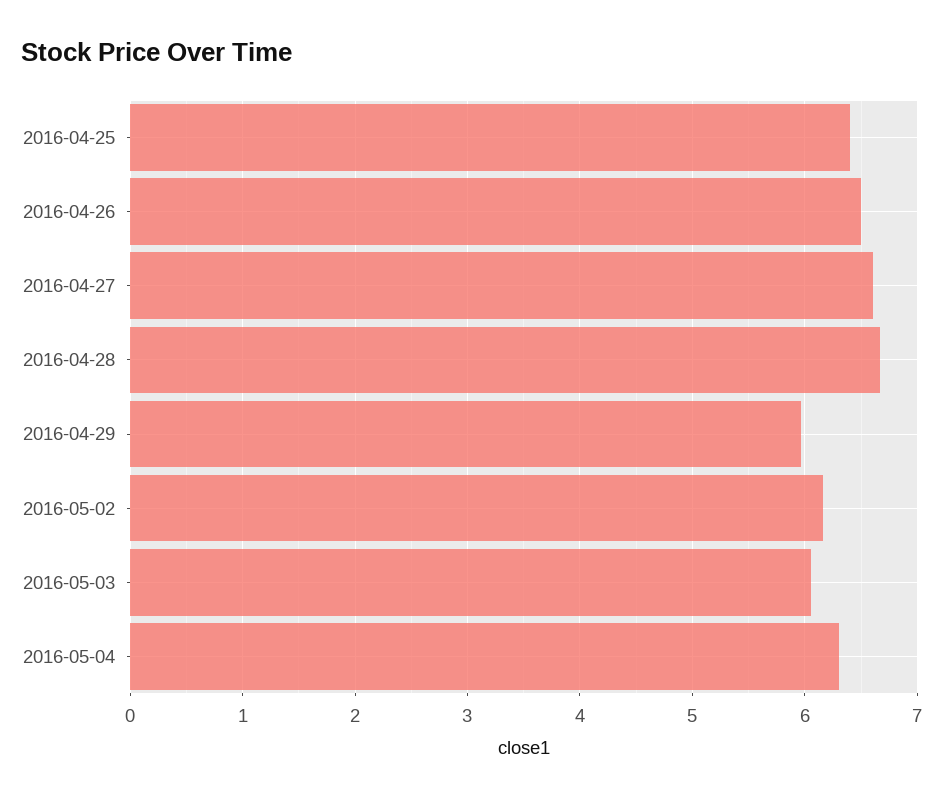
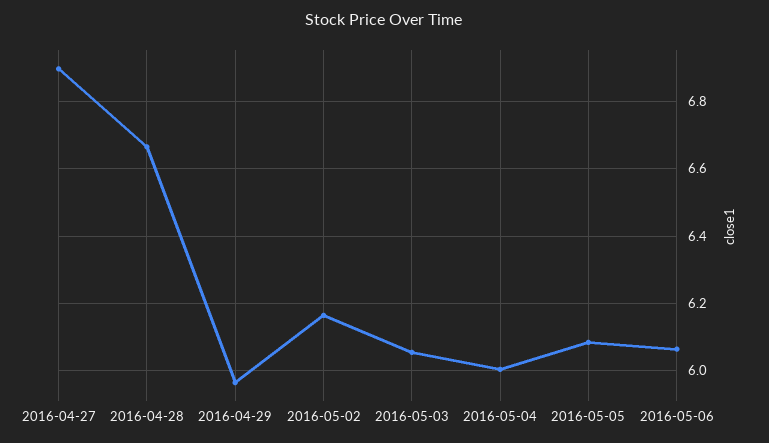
2016-04-25: 6.4 -> none
2016-04-26: 6.5 -> none
2016-04-27: 6.6 -> 6.9
2016-05-04: 6.3 -> 6
2016-05-05: none -> 6.08
2016-05-06: none -> 6.06

